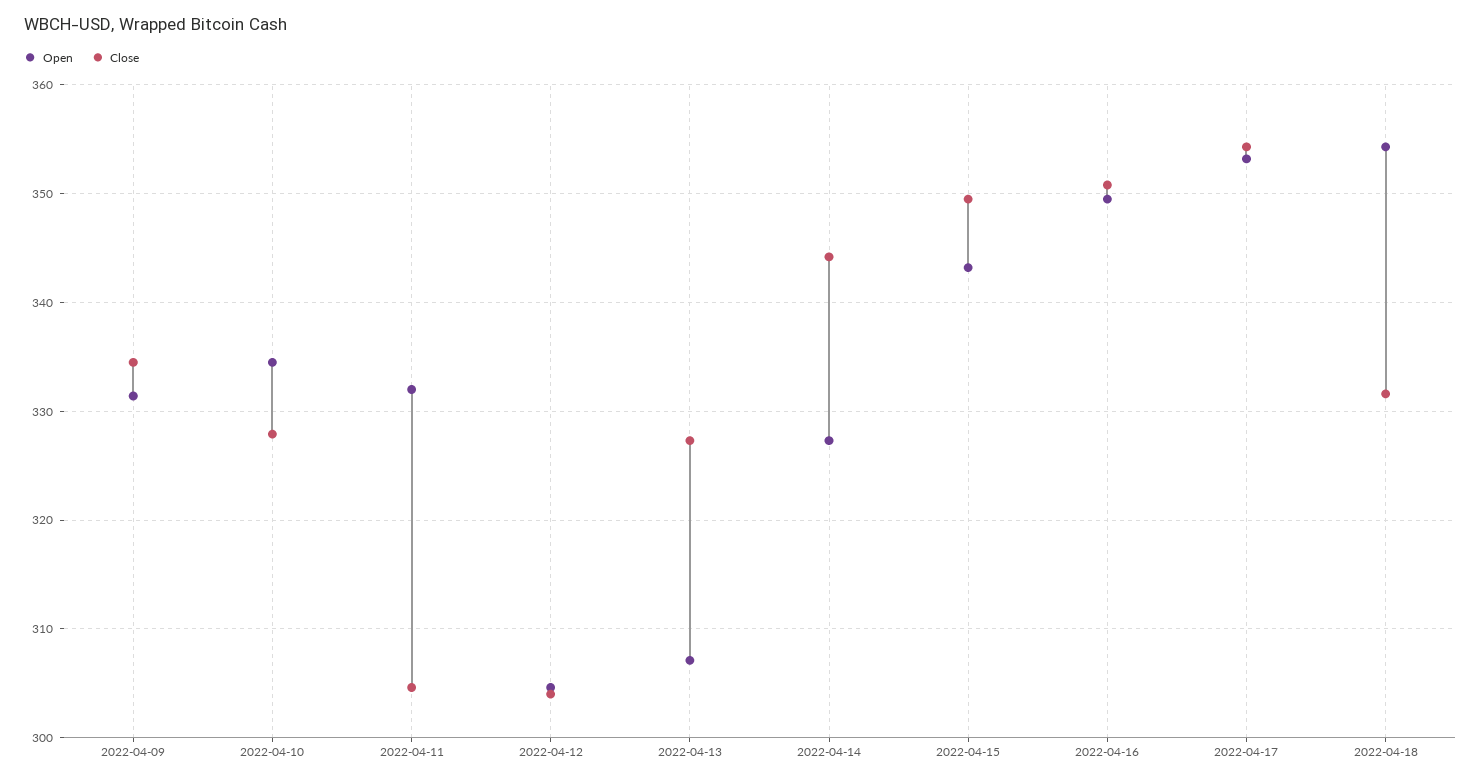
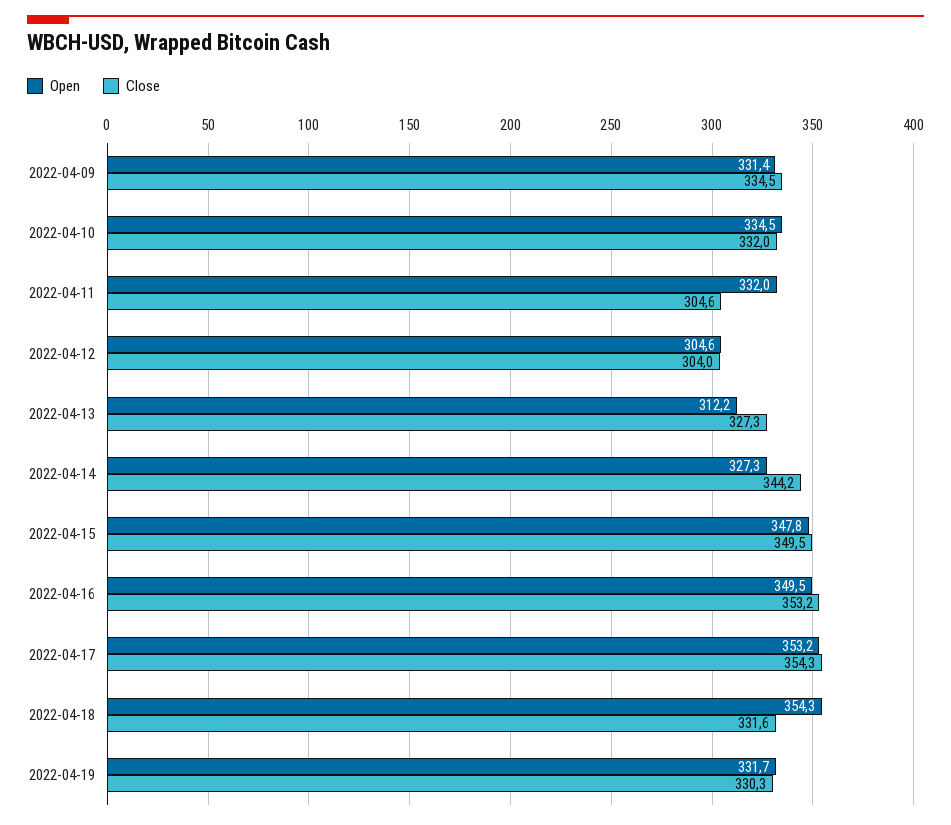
Close, 2022-04-10: 328 -> 332
Open, 2022-04-13: 307 -> 312.2
Open, 2022-04-15: 343 -> 347.8
Close, 2022-04-16: 351 -> 353.2
Open, 2022-04-19: none -> 331.7
Close, 2022-04-19: none -> 330.3

